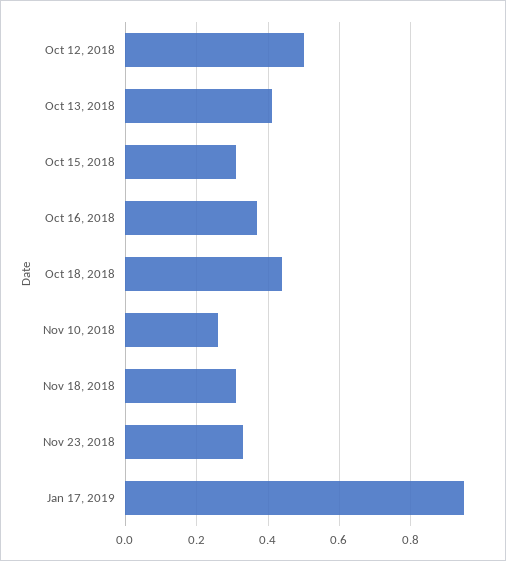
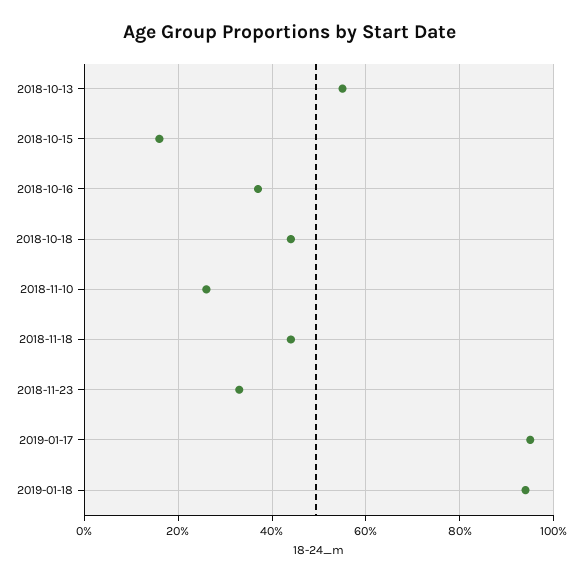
Oct 12, 2018: 0.5 -> none
Oct 13, 2018: 0.4 -> 0.55
Oct 15, 2018: 0.3 -> 0.15
Nov 18, 2018: 0.3 -> 0.45
2019-01-18: none -> 0.95

